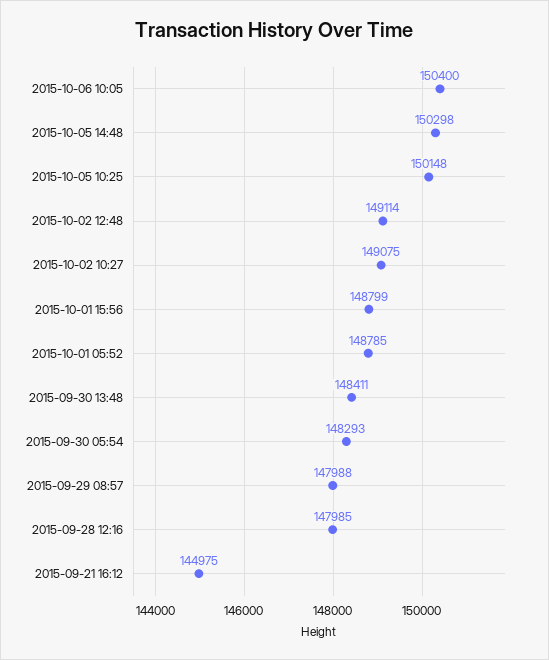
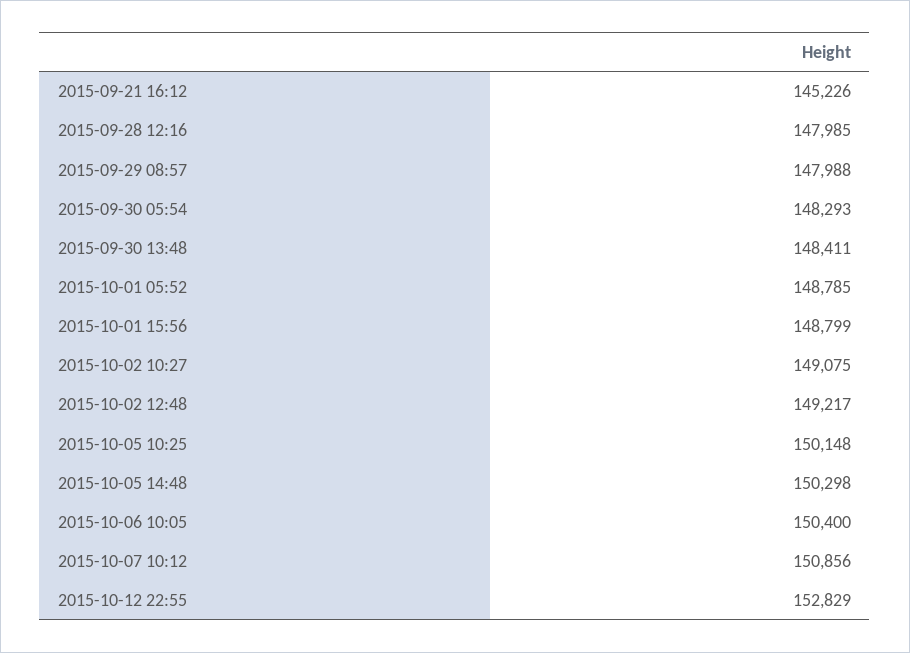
2015-10-02 12:48: 149114 -> 149217
2015-09-21 16:12: 144975 -> 145226
2015-10-07 10:12: none -> 150856
2015-10-12 22:55: none -> 152829

